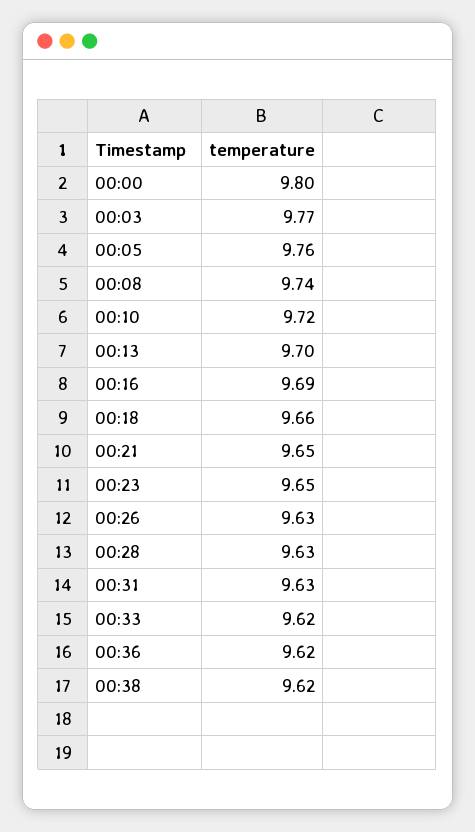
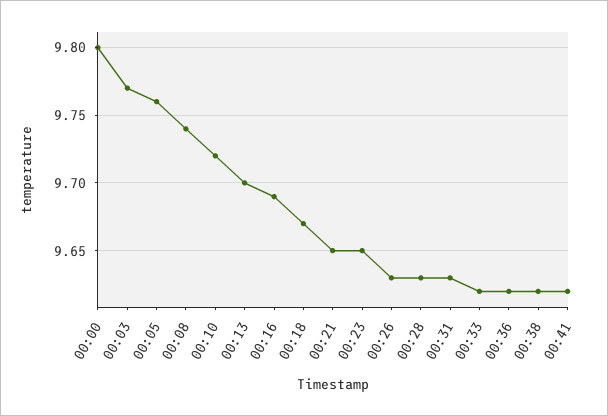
00:18: 9.66 -> 9.67
00:41: none -> 9.62

